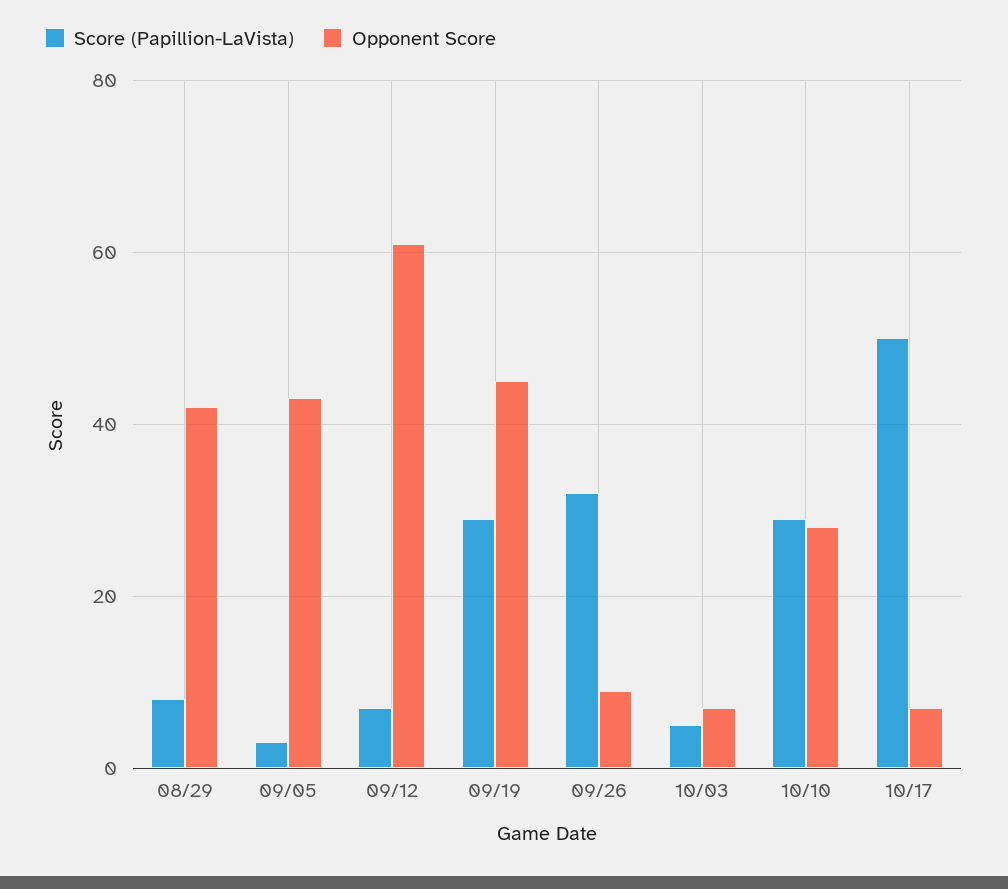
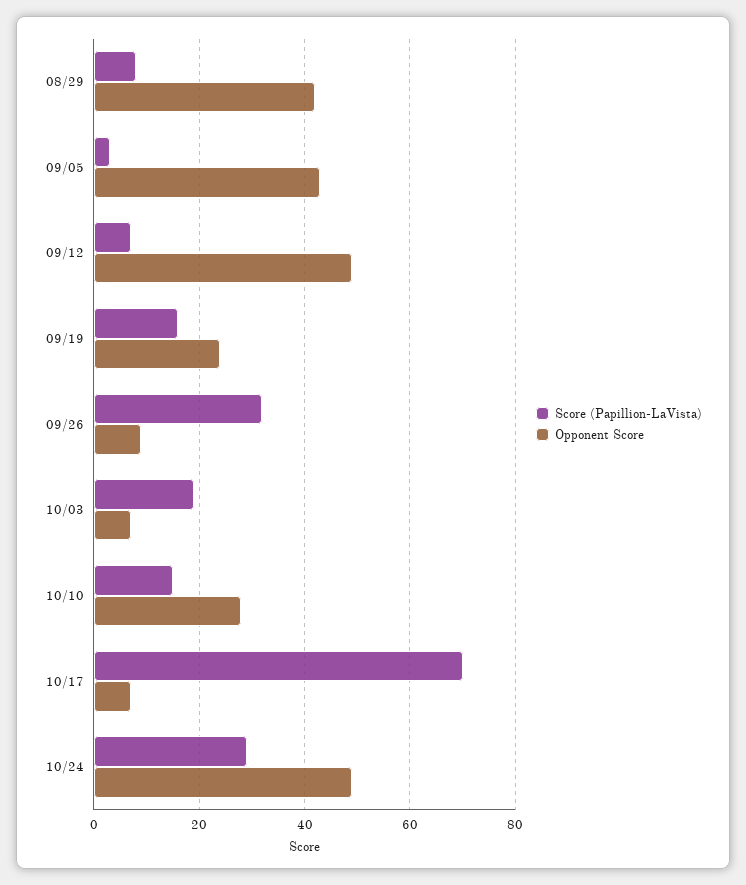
Opponent Score, 09/12: 60 -> 50
Score (Papillion-LaVista), 09/19: 30 -> 15
Opponent Score, 09/19: 45 -> 25
Score (Papillion-LaVista), 10/03: 5 -> 20
Score (Papillion-LaVista), 10/10: 30 -> 15
Score (Papillion-LaVista), 10/17: 50 -> 70
Score (Papillion-LaVista), 10/24: none -> 30
Opponent Score, 10/24: none -> 50

